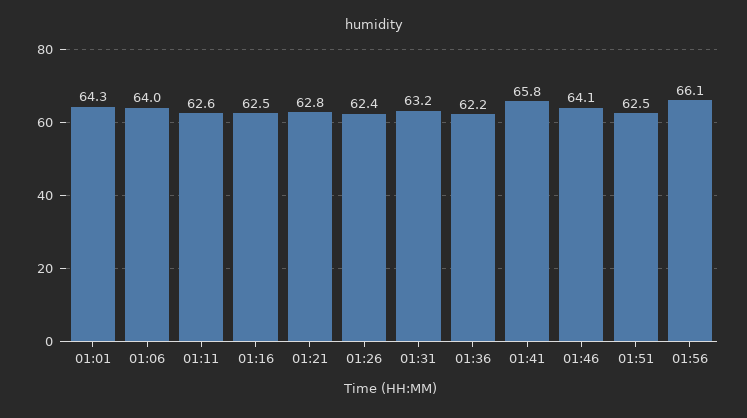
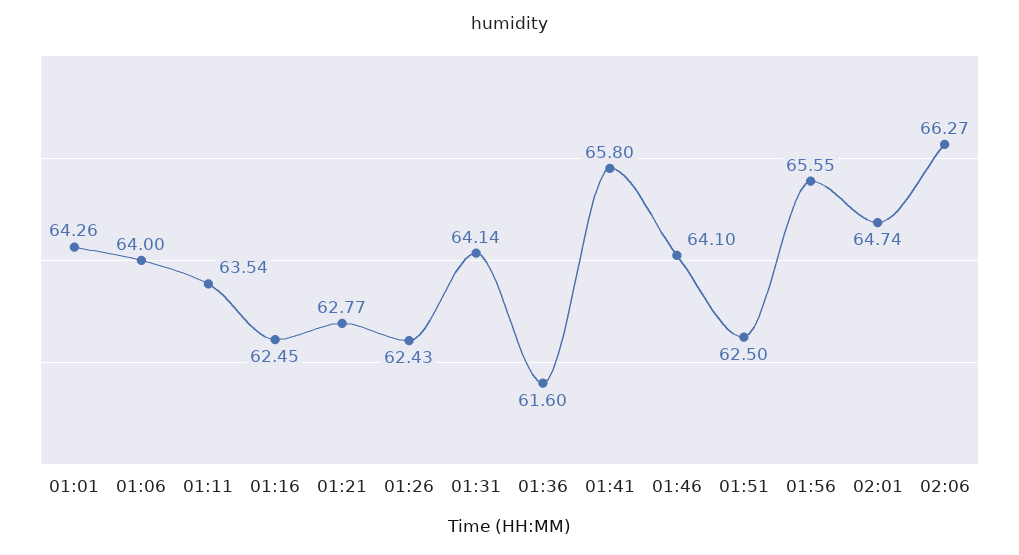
01:11: 62.6 -> 63.54
01:31: 63.2 -> 64.14
01:36: 62.2 -> 61.6
01:56: 66.1 -> 65.55
02:01: none -> 64.74
02:06: none -> 66.27

